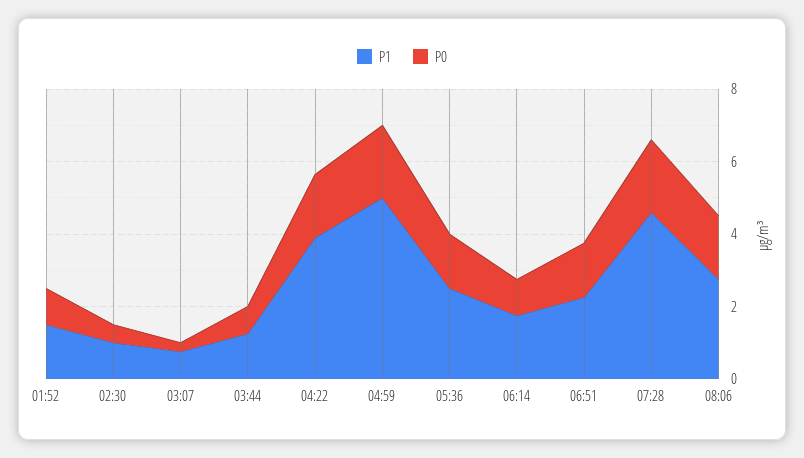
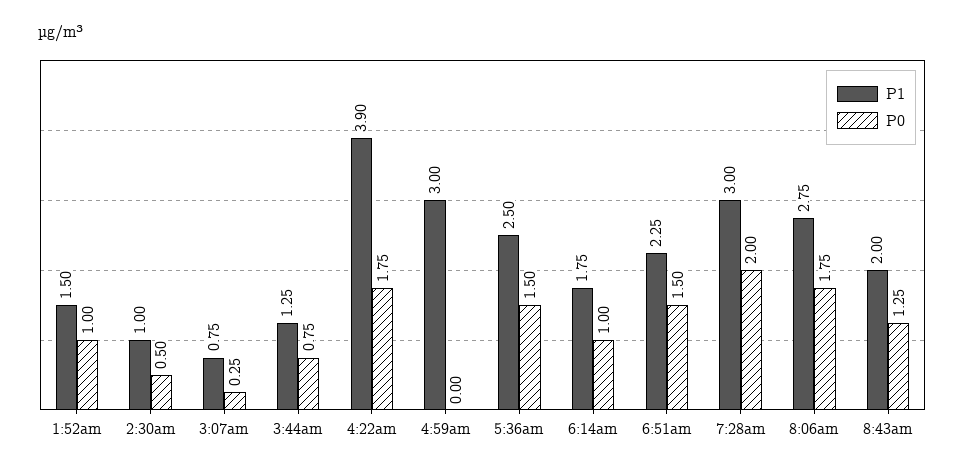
P1, 04:59: 5 -> 3
P0, 04:59: 2 -> 0
P1, 07:28: 4.5 -> 3
P1, 8:43am: none -> 2
P0, 8:43am: none -> 1.25

